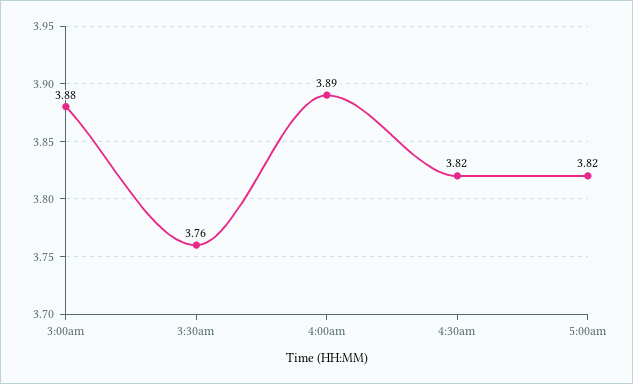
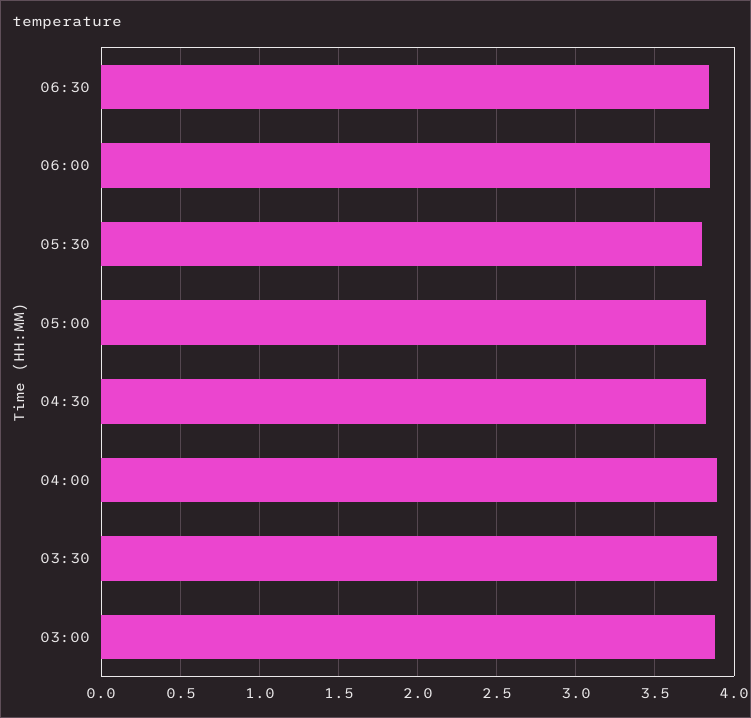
3:30am: 3.76 -> 3.9
06:30: none -> 3.85
06:00: none -> 3.85
05:30: none -> 3.8

